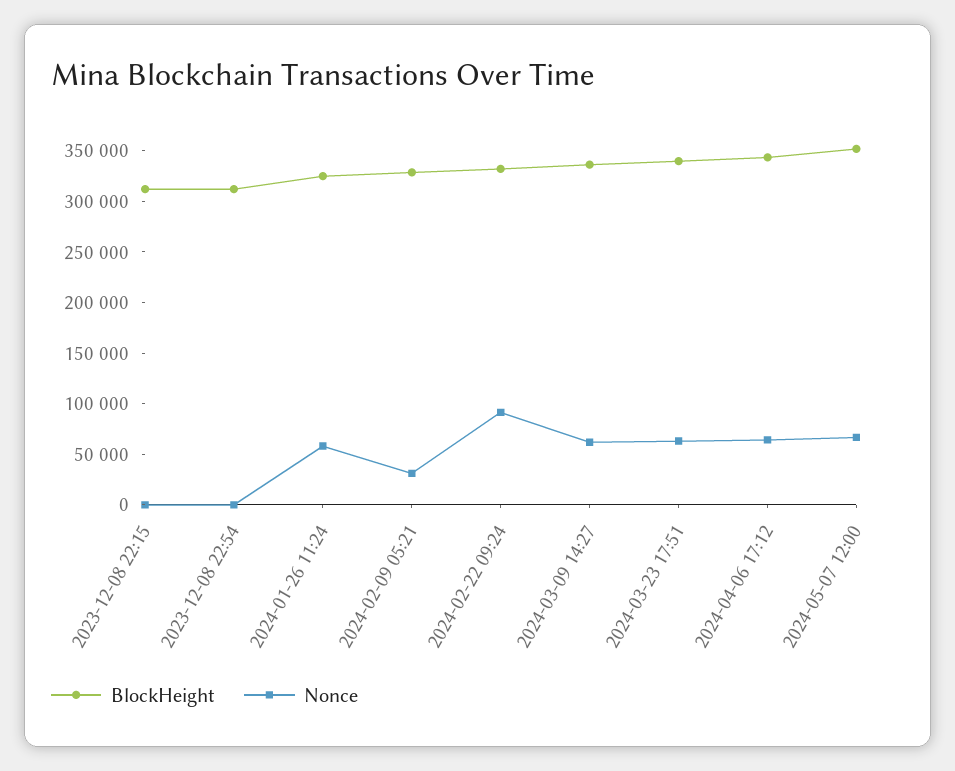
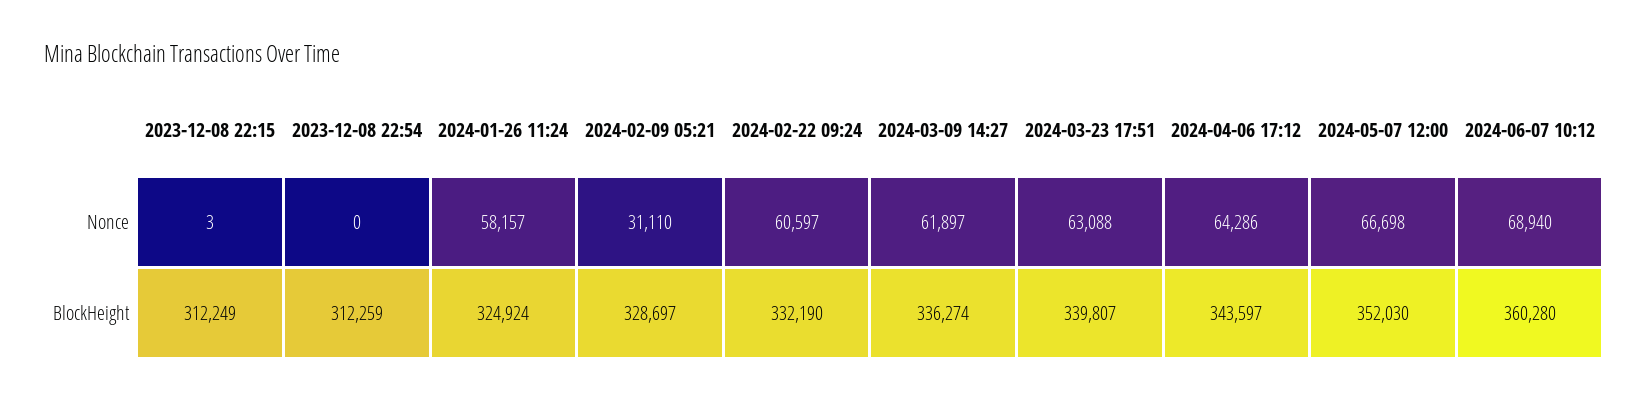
Nonce, 2024-02-22 09:24: 90000 -> 60597
Nonce, 2024-06-07 10:12: none -> 68940
BlockHeight, 2024-06-07 10:12: none -> 360280

